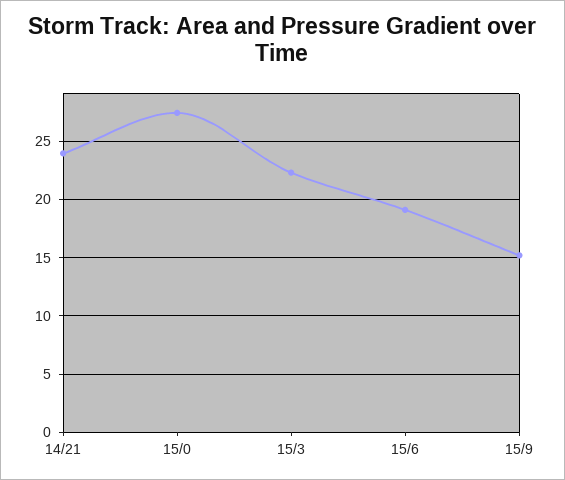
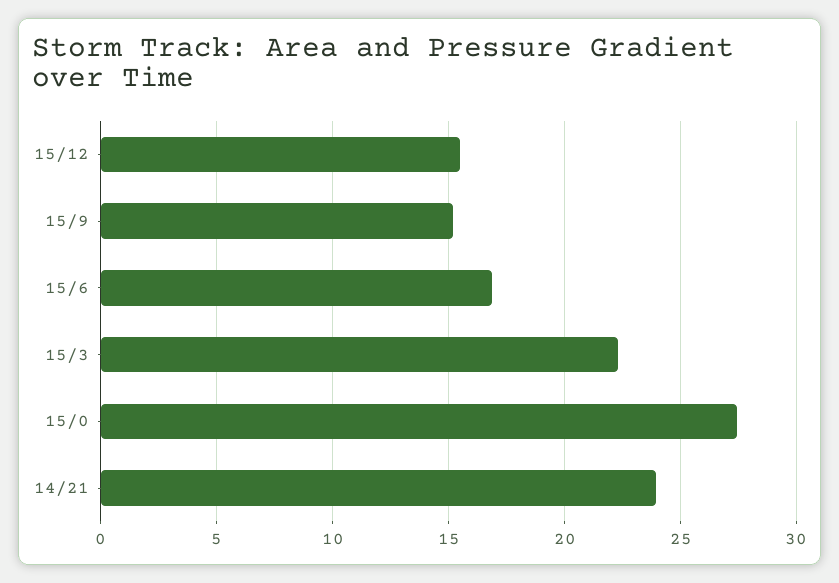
15/6: 19 -> 17
15/12: none -> 15.5

